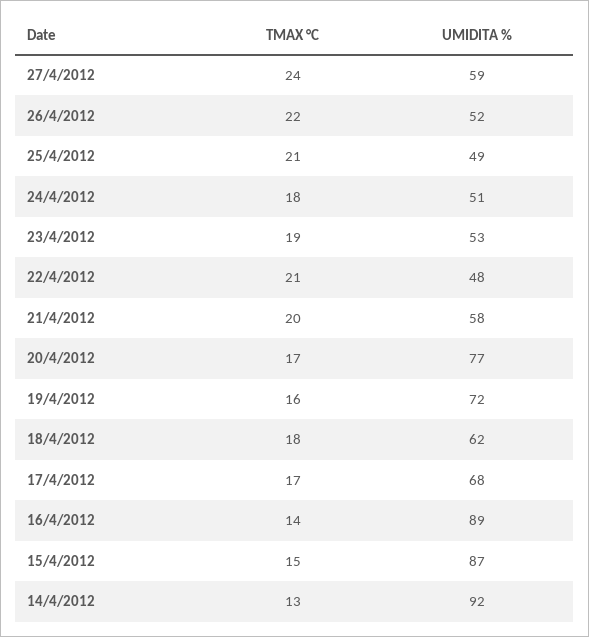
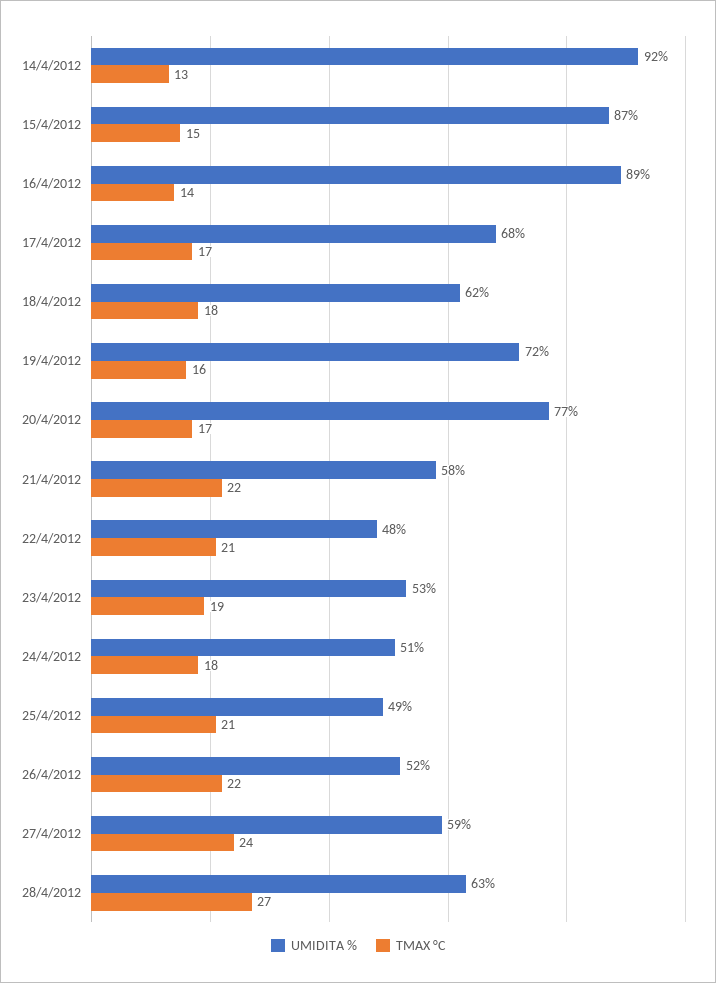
TMAX °C, 21/4/2012: 20 -> 22
UMIDITA %, 28/4/2012: none -> 63
TMAX °C, 28/4/2012: none -> 27

